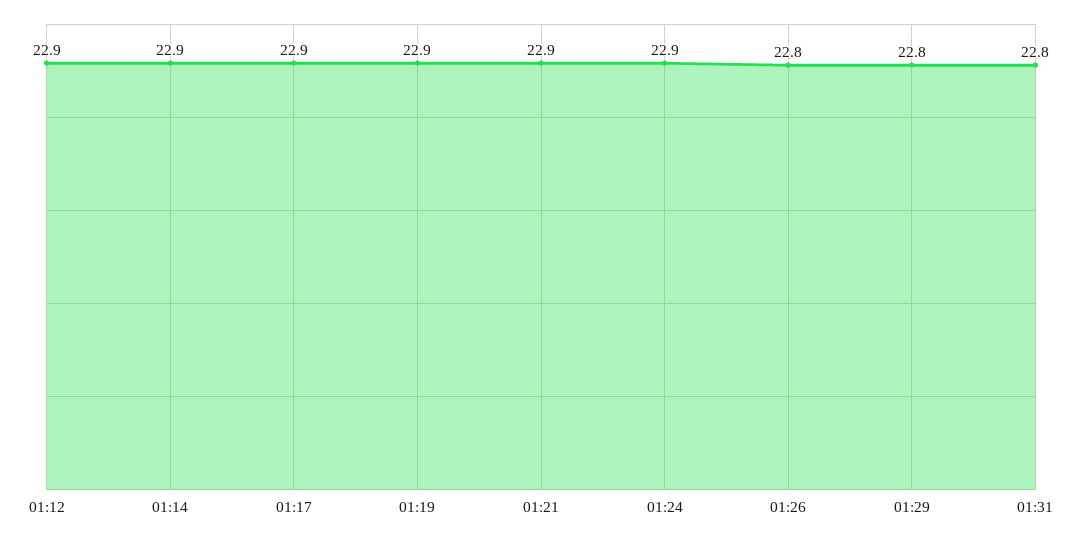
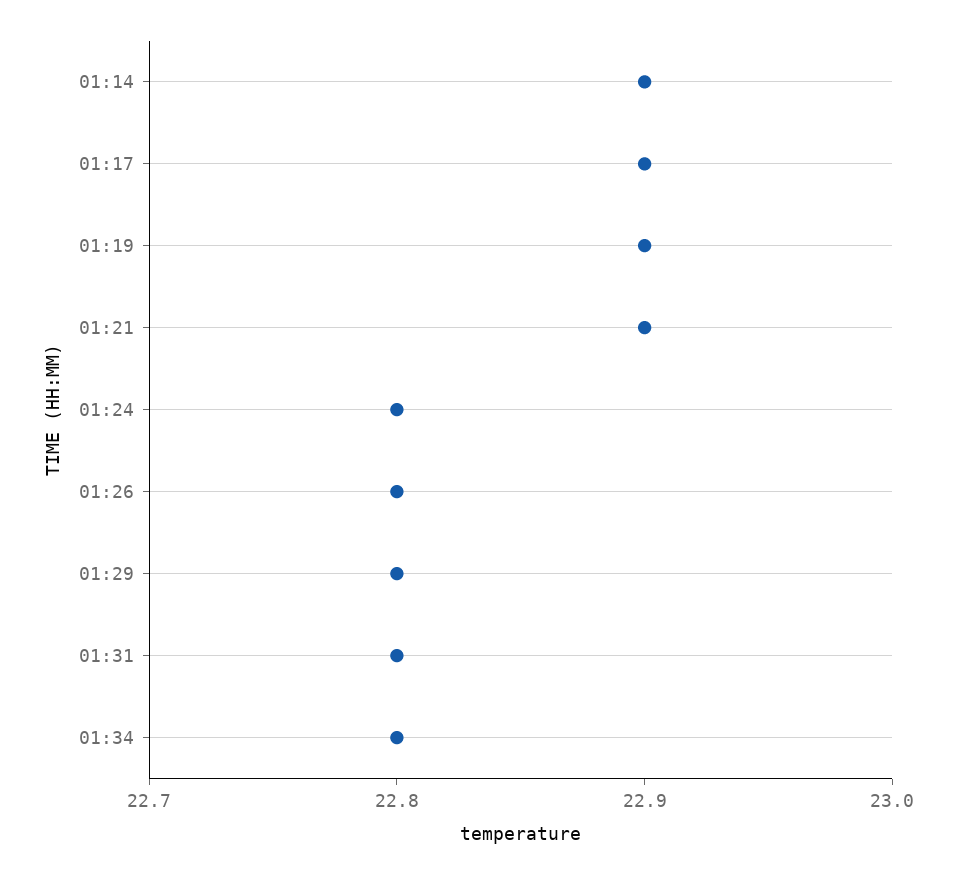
01:12: 22.9 -> none
01:24: 22.9 -> 22.8
01:34: none -> 22.8

